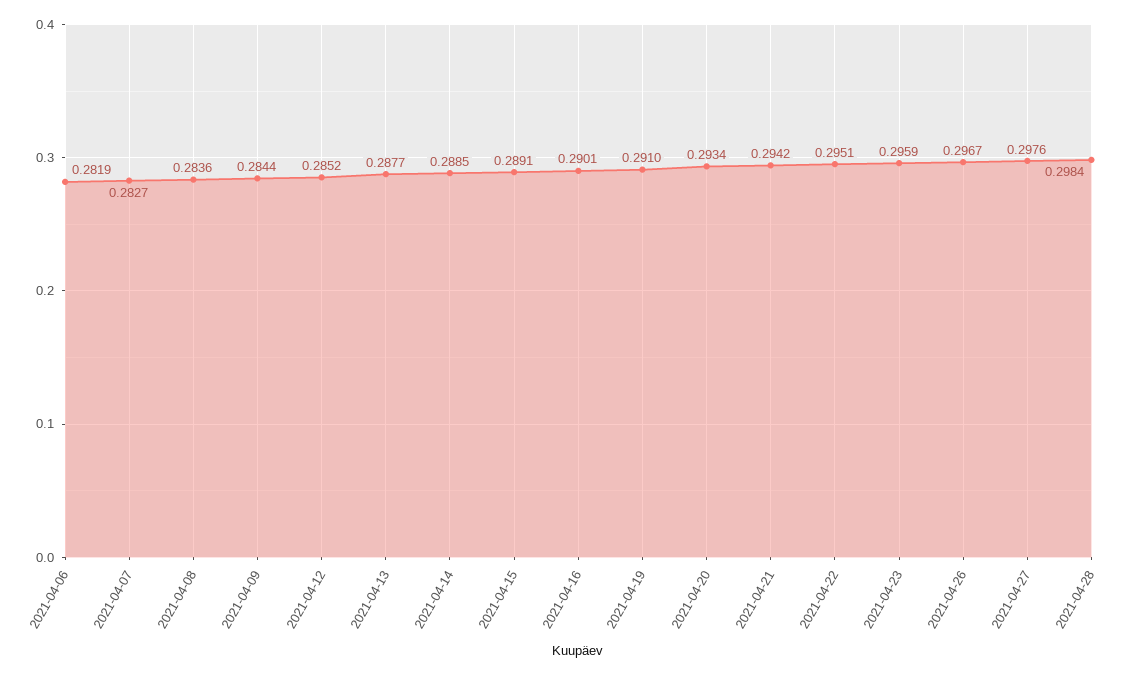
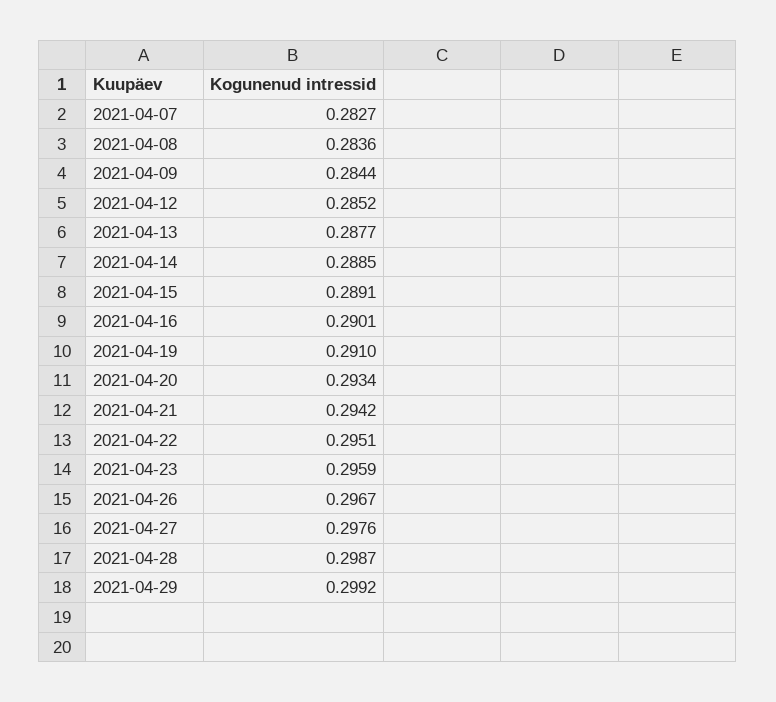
2021-04-06: 0.2819 -> none
2021-04-28: 0.2984 -> 0.2987
2021-04-29: none -> 0.2992

